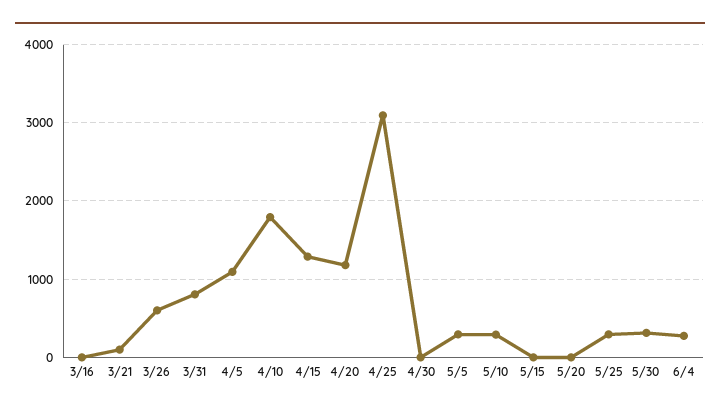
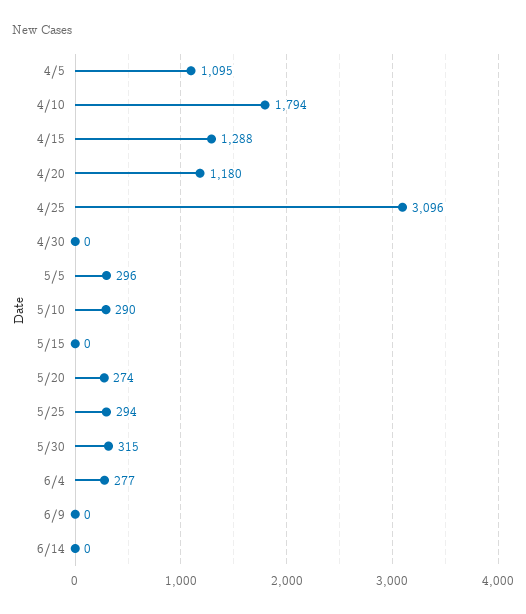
3/16: 0 -> none
3/21: 100 -> none
3/26: 600 -> none
3/31: 800 -> none
5/20: 0 -> 274
6/9: none -> 0
6/14: none -> 0

